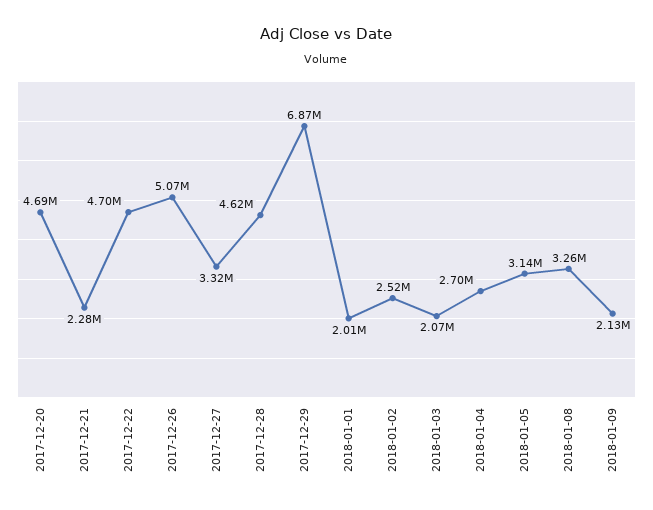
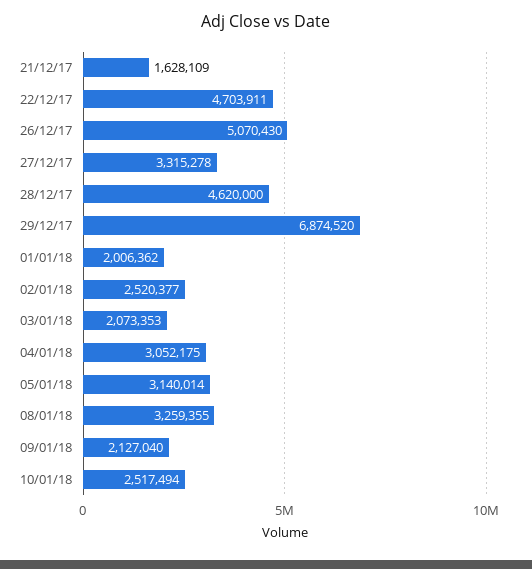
2017-12-20: 4690000 -> none
2017-12-21: 2280000 -> 1628109
2018-01-04: 2700000 -> 3052175
10/01/18: none -> 2517494

